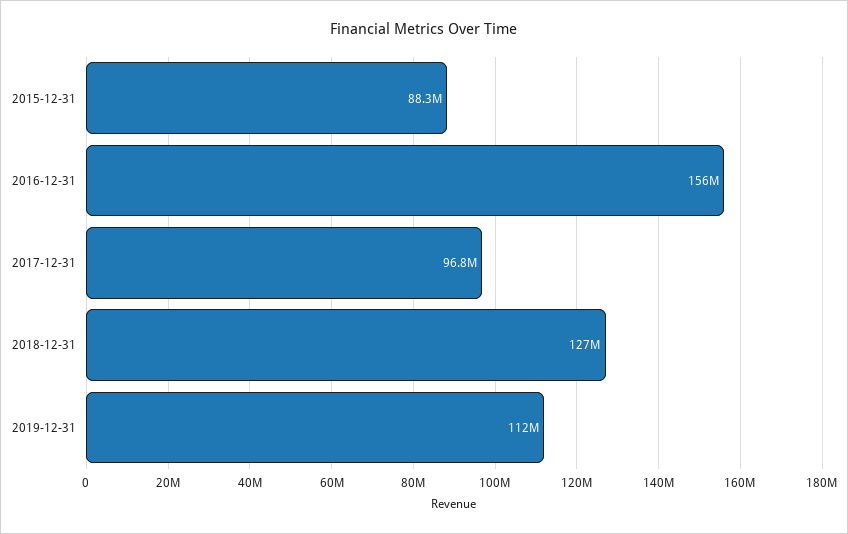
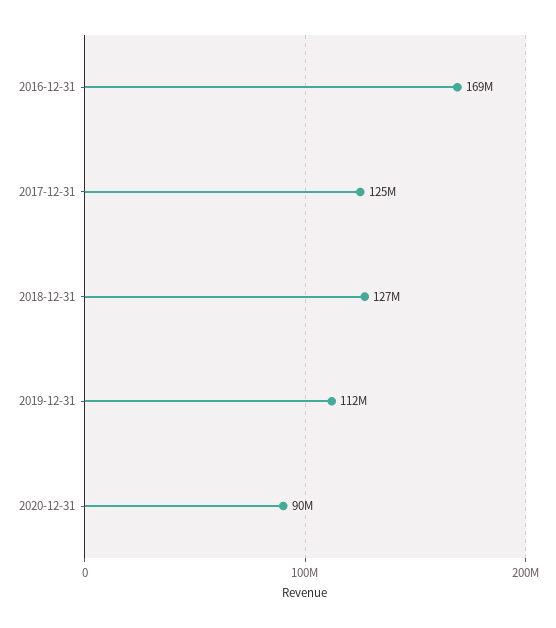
2015-12-31: 88300000 -> none
2016-12-31: 156000000 -> 169000000
2017-12-31: 96800000 -> 125000000
2020-12-31: none -> 90000000

